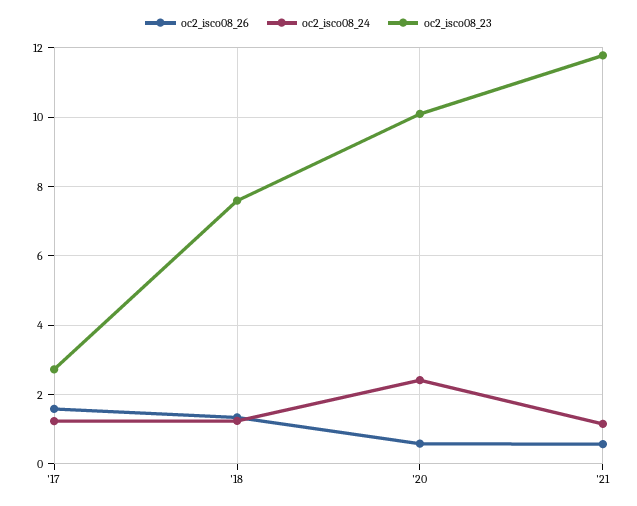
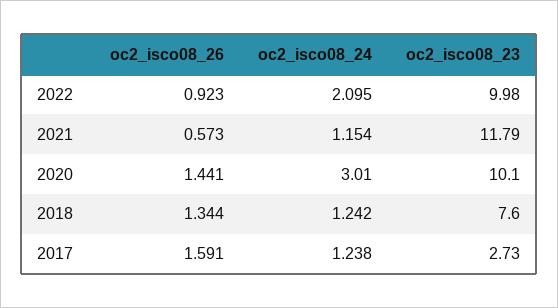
oc2_isco08_26, '20: 0.6 -> 1.441
oc2_isco08_24, '20: 2.4 -> 3.01
oc2_isco08_26, 2022: none -> 0.923
oc2_isco08_24, 2022: none -> 2.095
oc2_isco08_23, 2022: none -> 9.98

